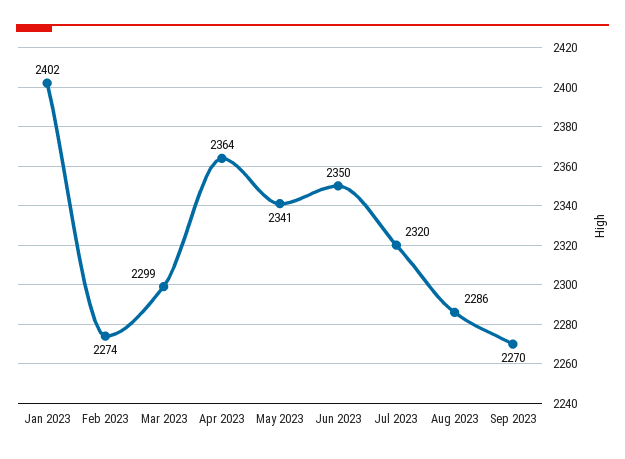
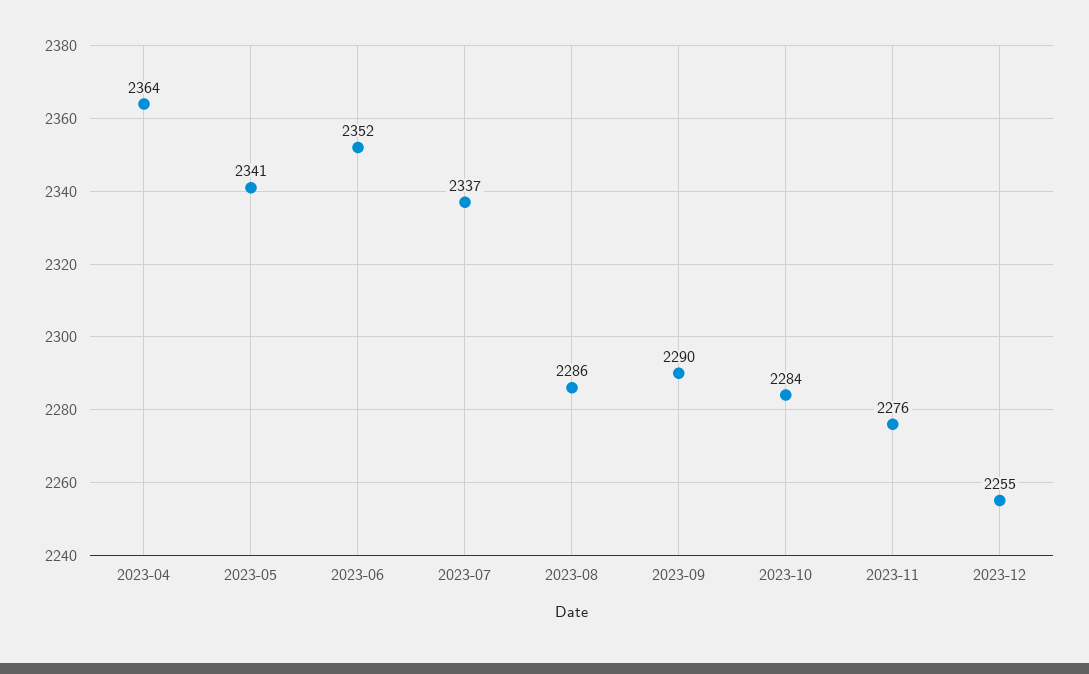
Jan 2023: 2402 -> none
Feb 2023: 2274 -> none
Mar 2023: 2299 -> none
Jun 2023: 2350 -> 2352
Jul 2023: 2320 -> 2337
Sep 2023: 2270 -> 2290
2023-10: none -> 2284
2023-11: none -> 2276
2023-12: none -> 2255

